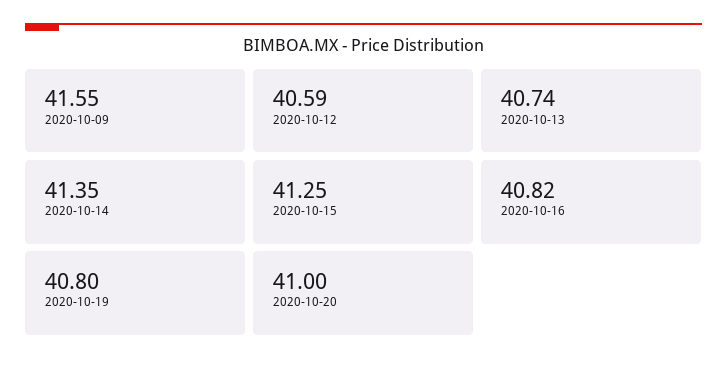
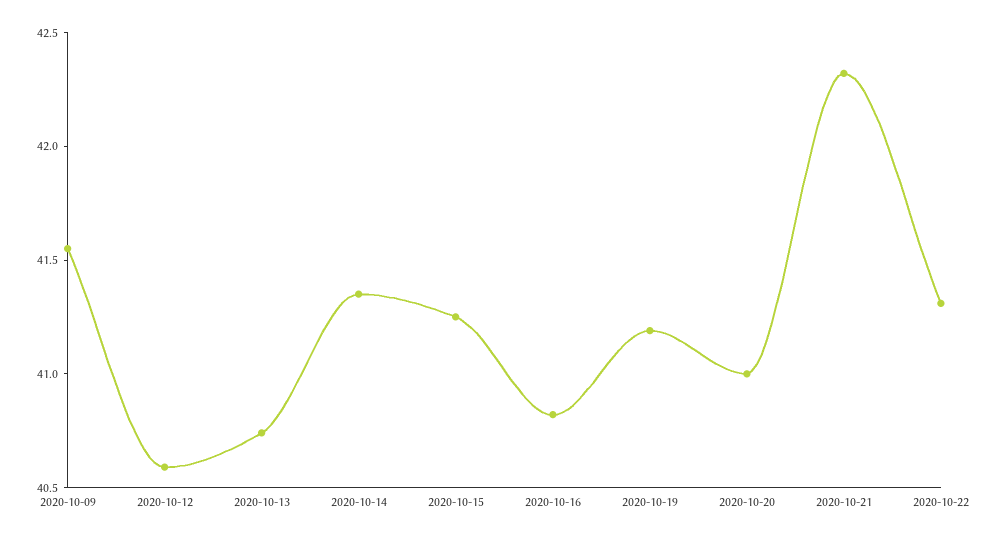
2020-10-19: 40.8 -> 41.2
2020-10-21: none -> 42.3
2020-10-22: none -> 41.3

